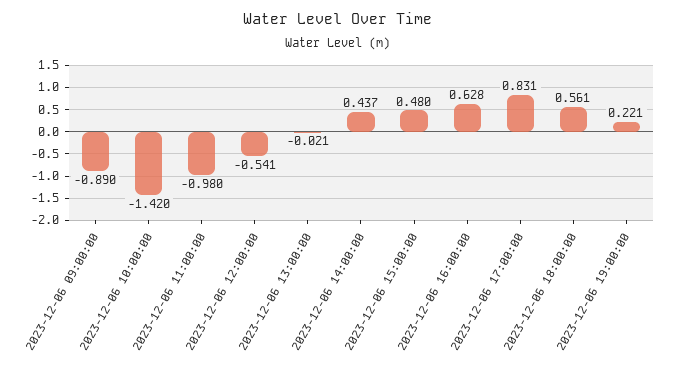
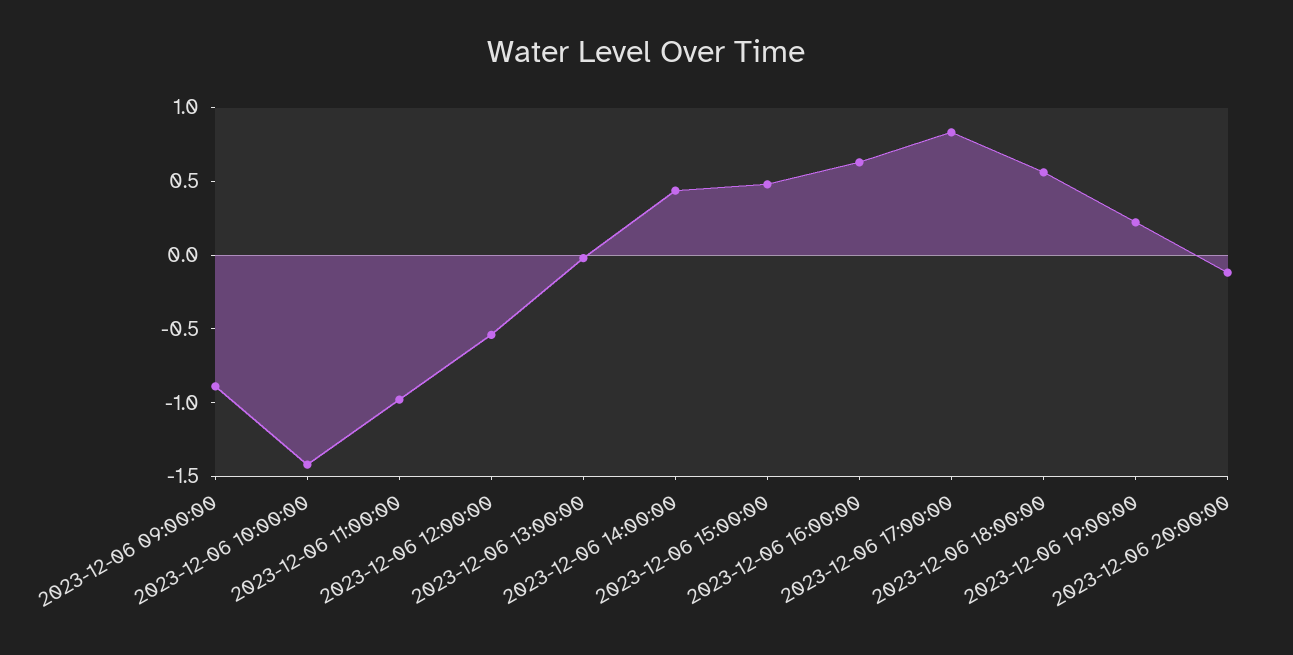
2023-12-06 20:00:00: none -> -0.1

